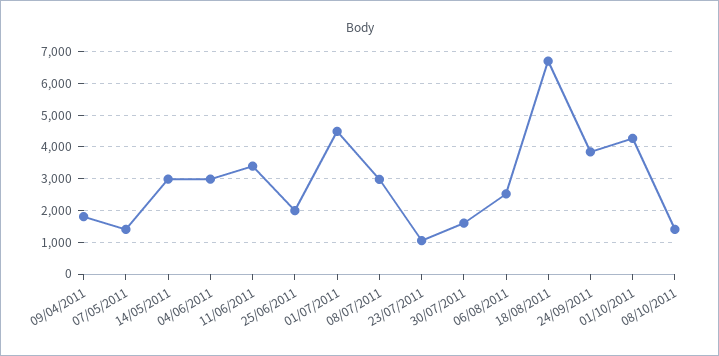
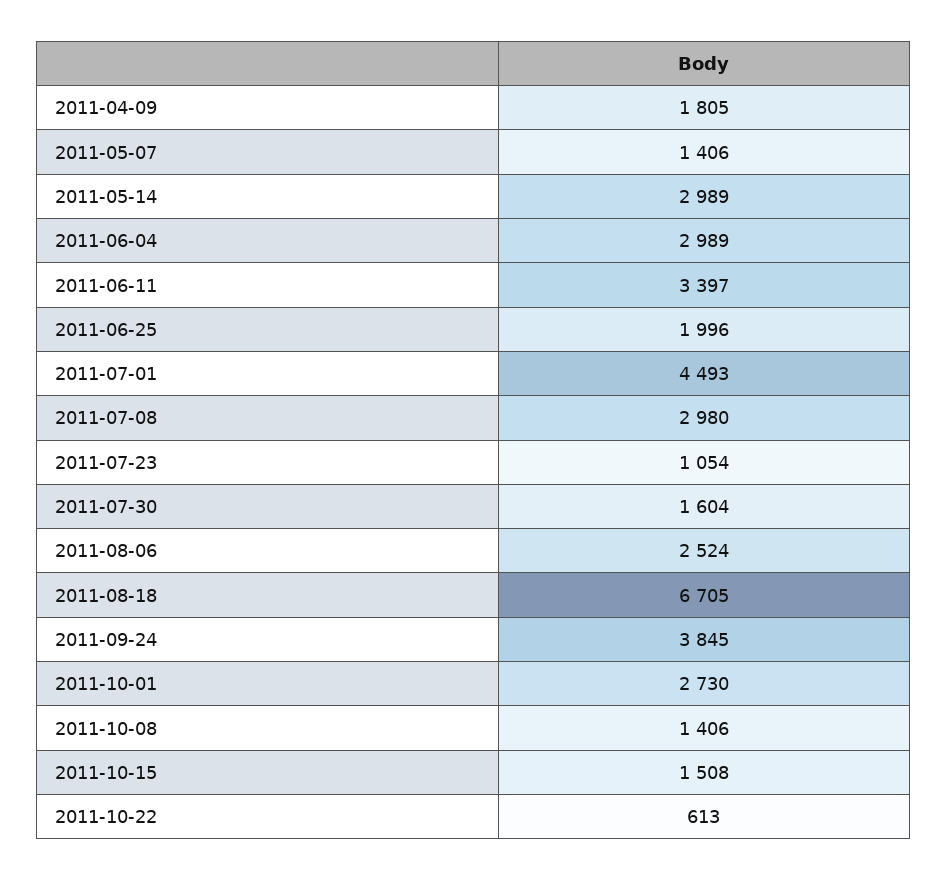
01/10/2011: 4200 -> 2730
2011-10-15: none -> 1508
2011-10-22: none -> 613

